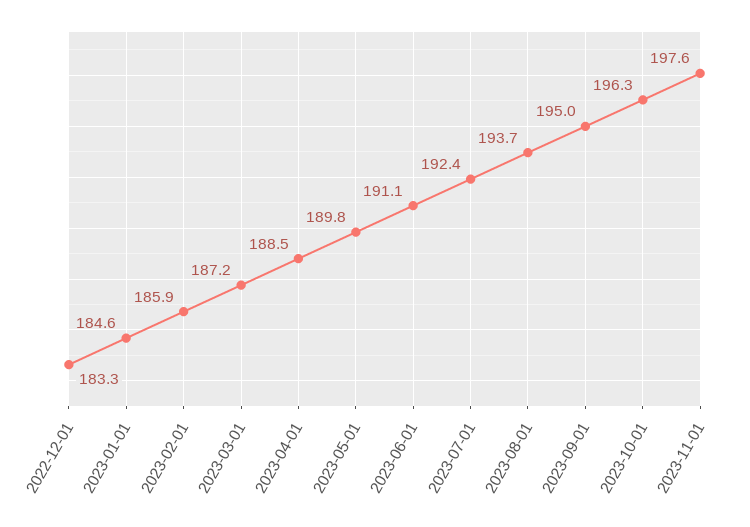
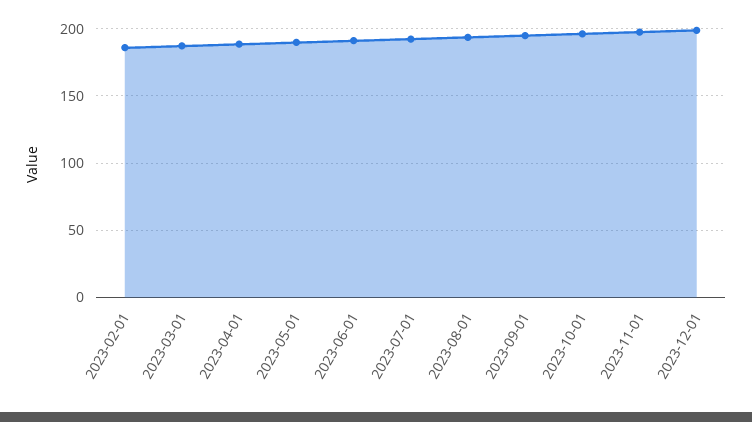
2022-12-01: 183.3 -> none
2023-01-01: 184.6 -> none
2023-12-01: none -> 200

